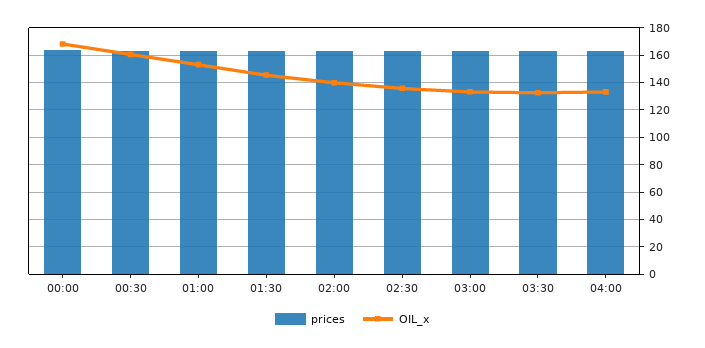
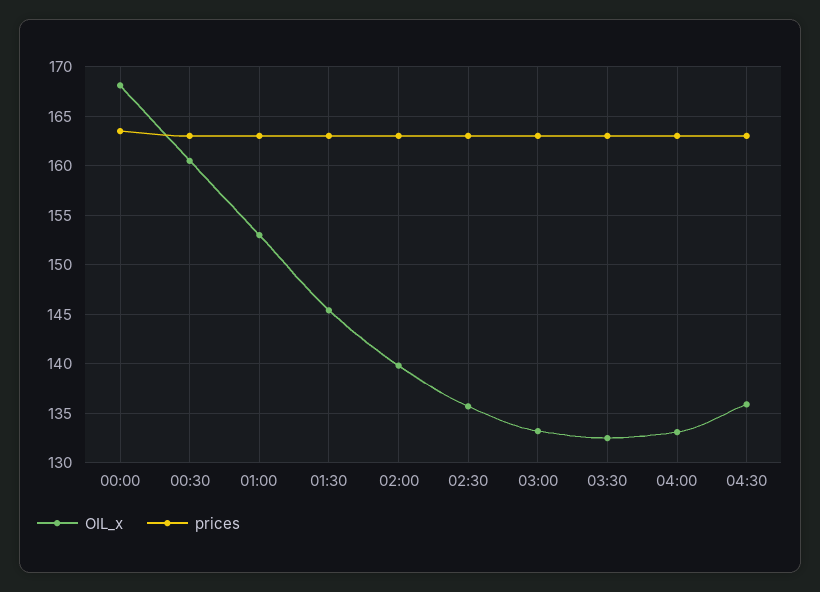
OIL_x, 04:30: none -> 136
prices, 04:30: none -> 163

